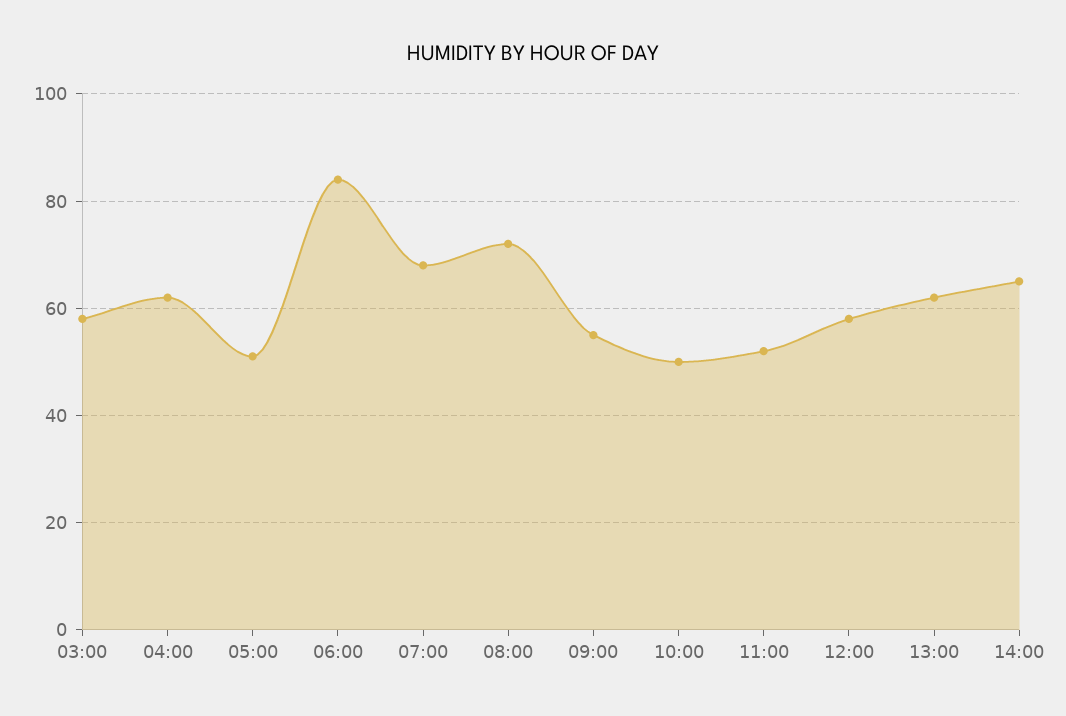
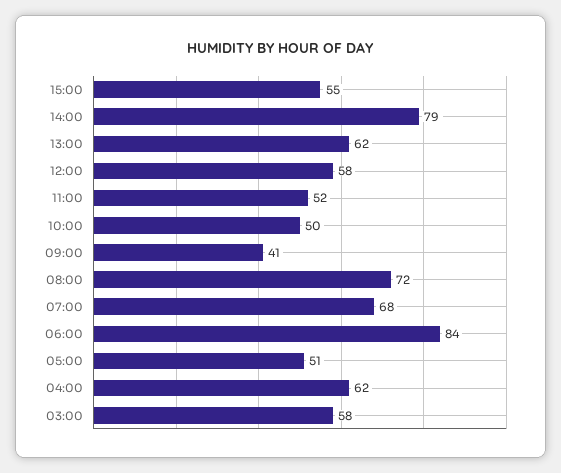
09:00: 55 -> 41
14:00: 65 -> 79
15:00: none -> 55

